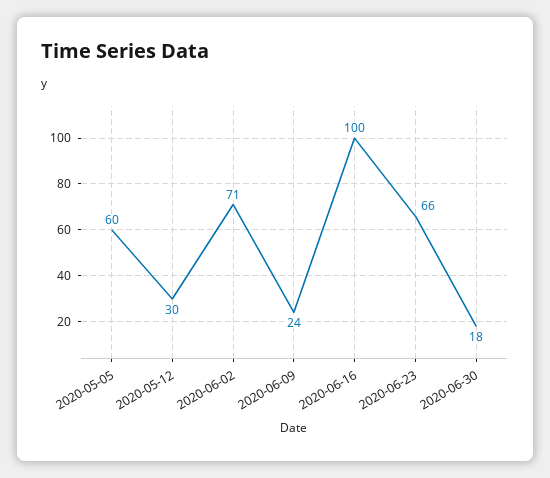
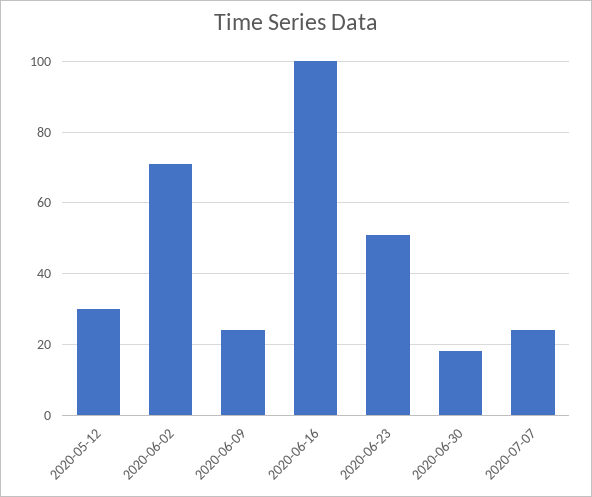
2020-05-05: 60 -> none
2020-06-23: 66 -> 50
2020-07-07: none -> 25

